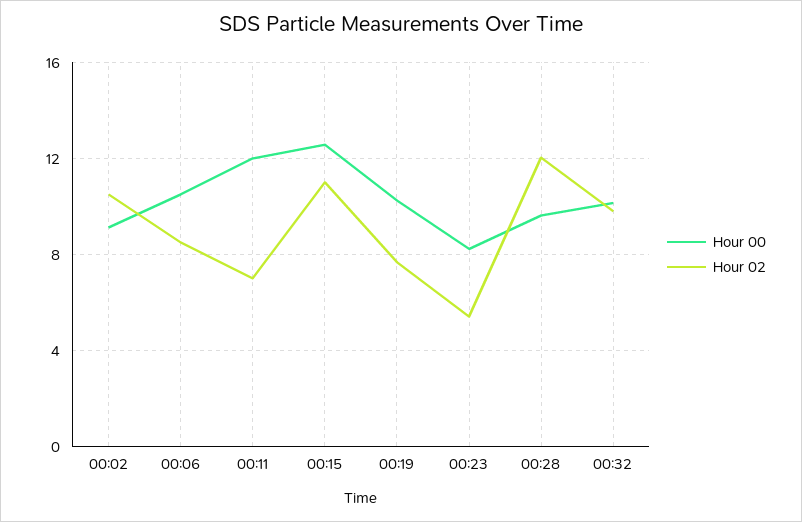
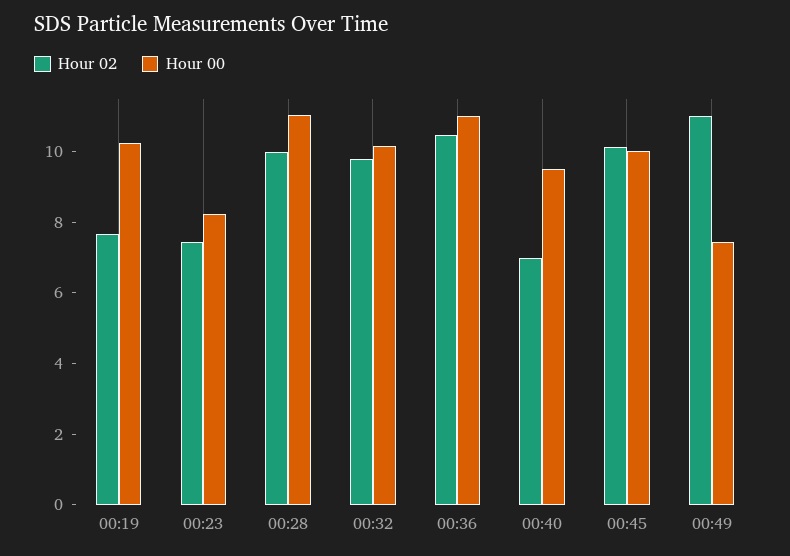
Hour 00, 00:02: 9 -> none
Hour 02, 00:02: 10.5 -> none
Hour 00, 00:06: 10.5 -> none
Hour 02, 00:06: 8.5 -> none
Hour 00, 00:11: 12 -> none
Hour 02, 00:11: 7 -> none
Hour 00, 00:15: 12.5 -> none
Hour 02, 00:15: 11 -> none
Hour 02, 00:23: 5.5 -> 7.5
Hour 00, 00:28: 9.5 -> 11
Hour 02, 00:28: 12 -> 10
Hour 02, 00:36: none -> 10.5
Hour 00, 00:36: none -> 11
Hour 02, 00:40: none -> 7
Hour 00, 00:40: none -> 9.5
Hour 02, 00:45: none -> 10
Hour 00, 00:45: none -> 10
Hour 02, 00:49: none -> 11
Hour 00, 00:49: none -> 7.5

